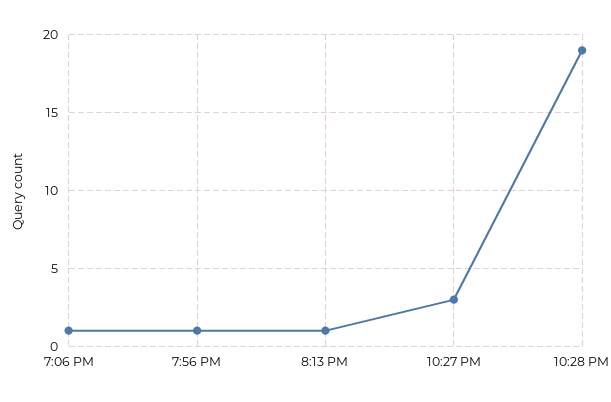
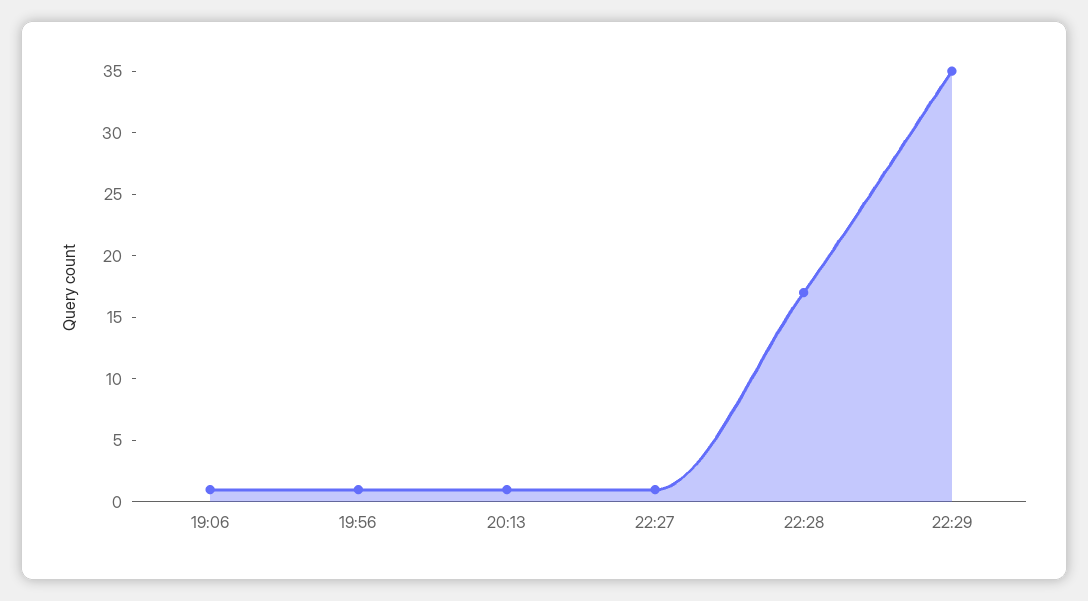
10:27 PM: 3 -> 1
10:28 PM: 19 -> 17
22:29: none -> 35

